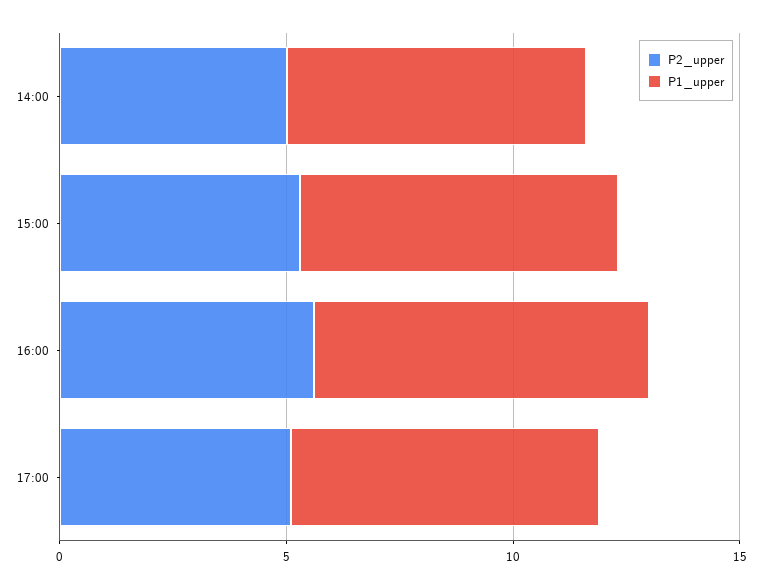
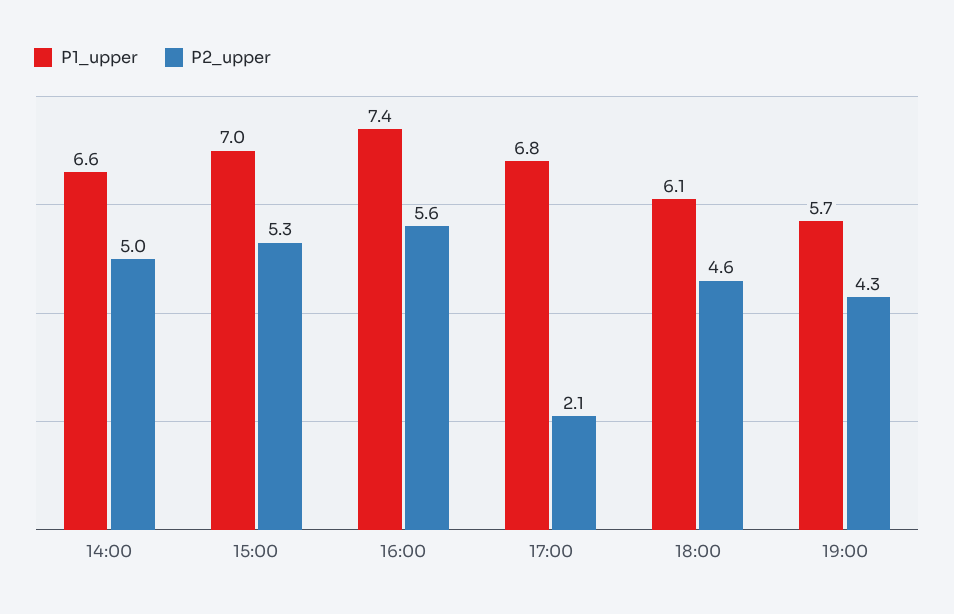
P2_upper, 17:00: 5 -> 2.1
P1_upper, 18:00: none -> 6.1
P2_upper, 18:00: none -> 4.6
P1_upper, 19:00: none -> 5.7
P2_upper, 19:00: none -> 4.3

